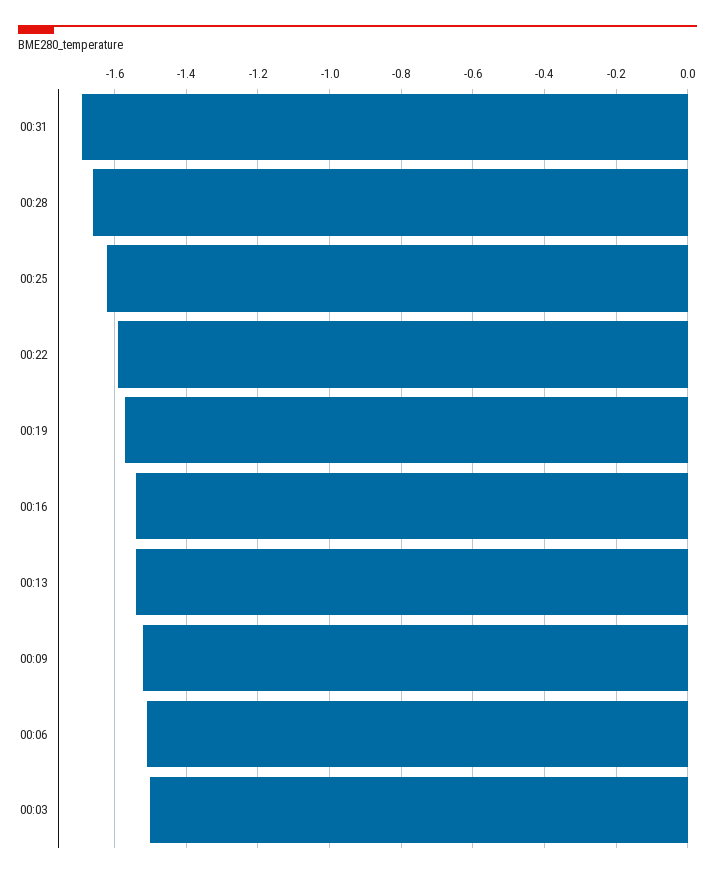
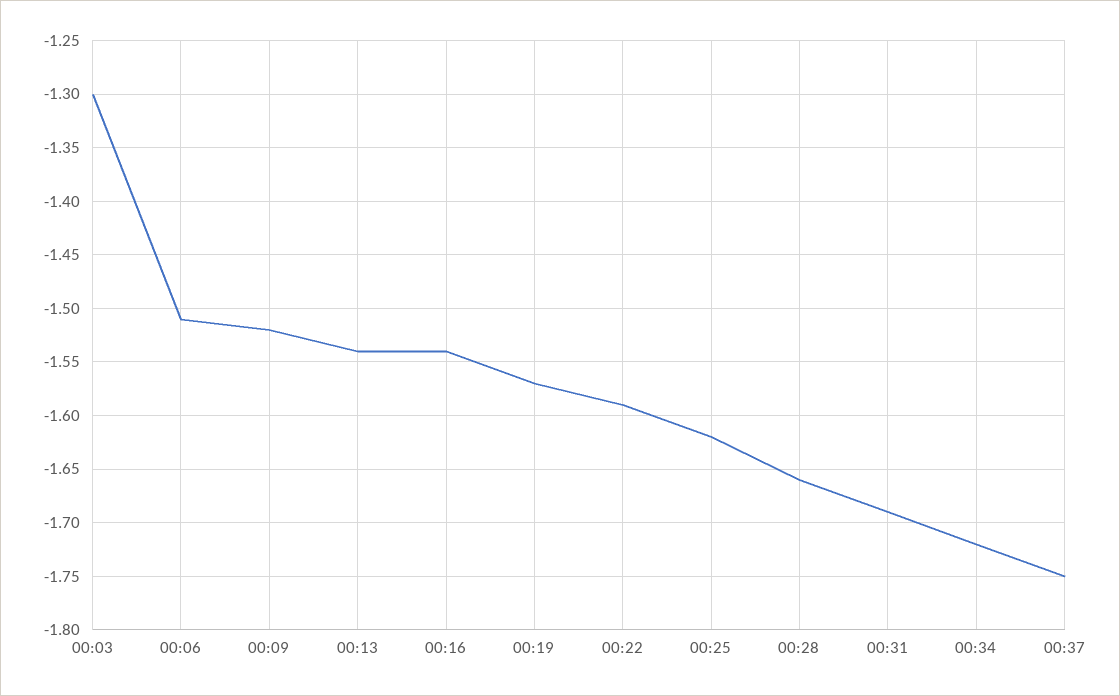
00:03: -1.5 -> -1.3
00:34: none -> -1.72
00:37: none -> -1.75

